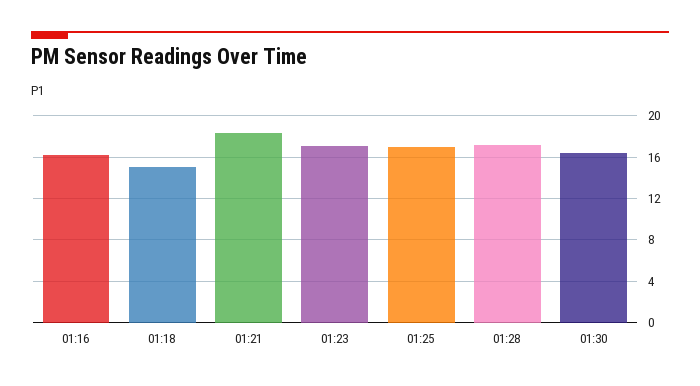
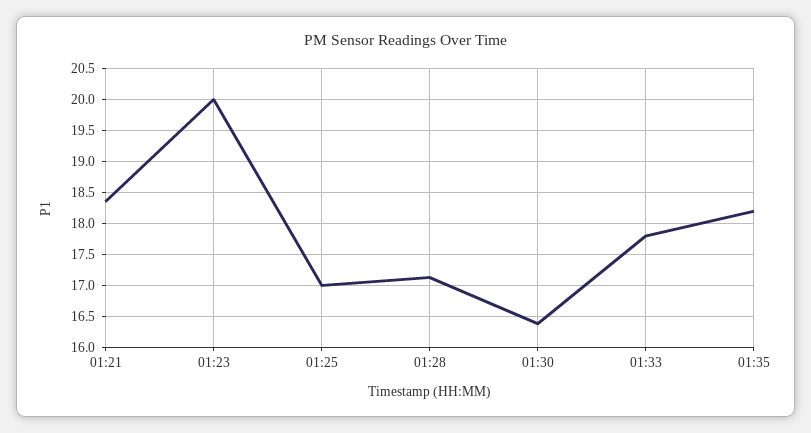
01:16: 16 -> none
01:18: 15 -> none
01:23: 17 -> 20
01:33: none -> 17.8
01:35: none -> 18.2

